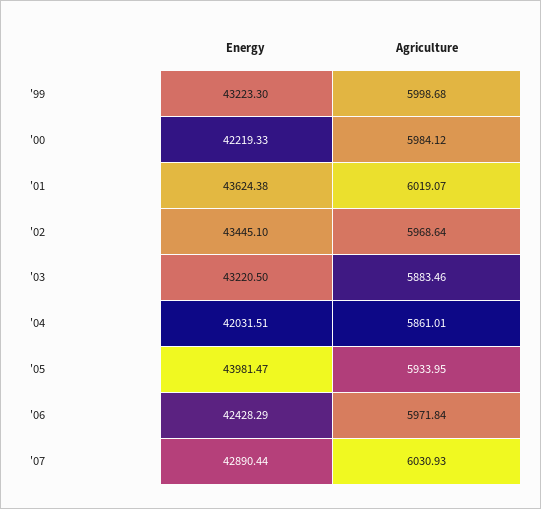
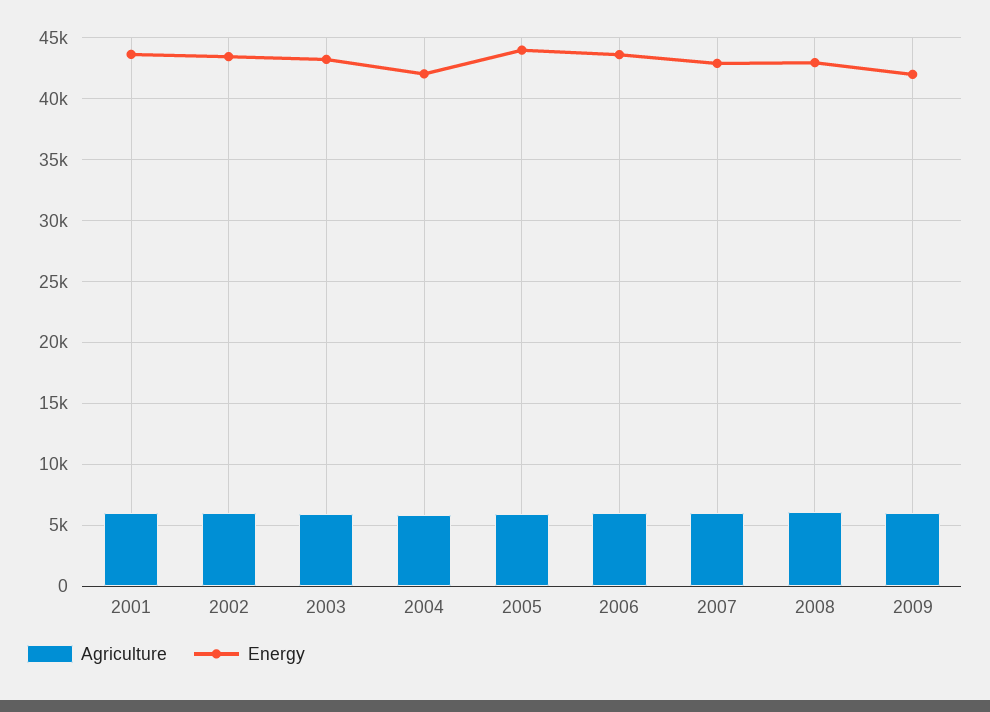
Energy, '99: 43223.3 -> none
Agriculture, '99: 5998.68 -> none
Energy, '00: 42219.33 -> none
Agriculture, '00: 5984.12 -> none
Energy, '06: 42428.29 -> 43500
Agriculture, 2008: none -> 6000
Energy, 2008: none -> 43000
Agriculture, 2009: none -> 6000
Energy, 2009: none -> 42000

